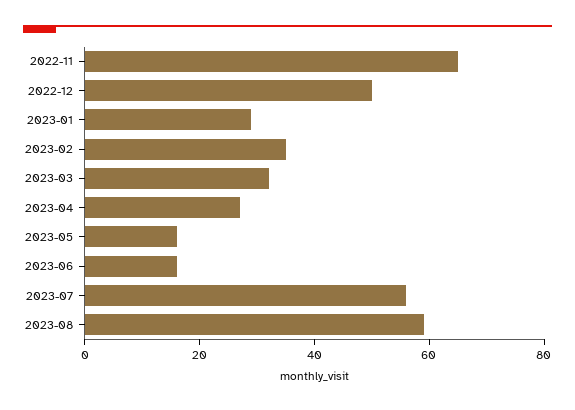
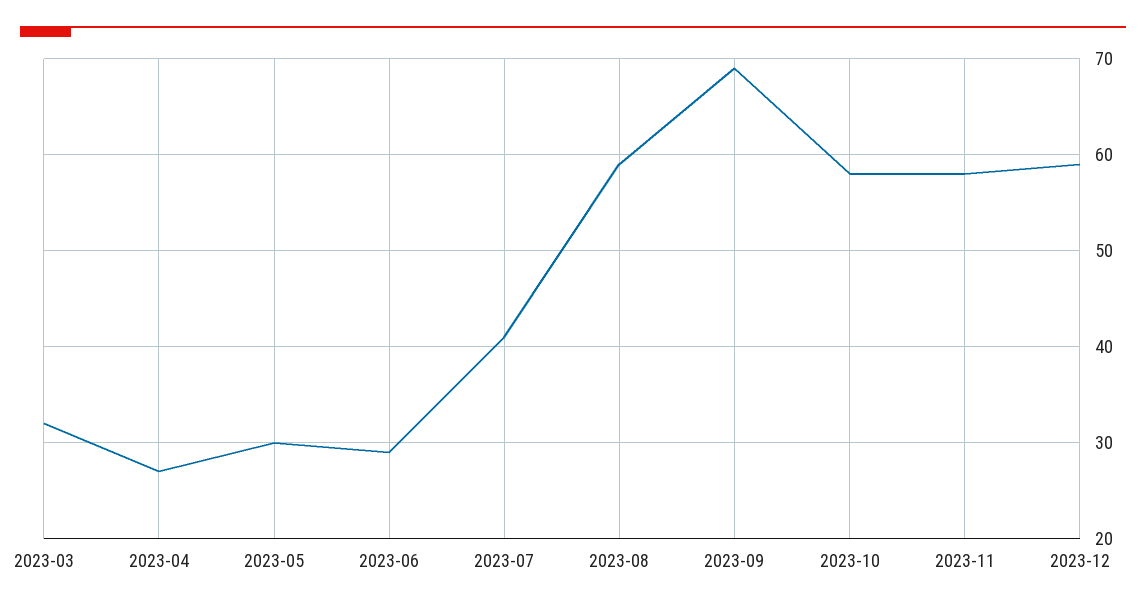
2022-11: 65 -> none
2022-12: 50 -> none
2023-01: 30 -> none
2023-02: 35 -> none
2023-05: 15 -> 30
2023-06: 15 -> 29
2023-07: 55 -> 41
2023-09: none -> 69
2023-10: none -> 58
2023-11: none -> 58
2023-12: none -> 59

